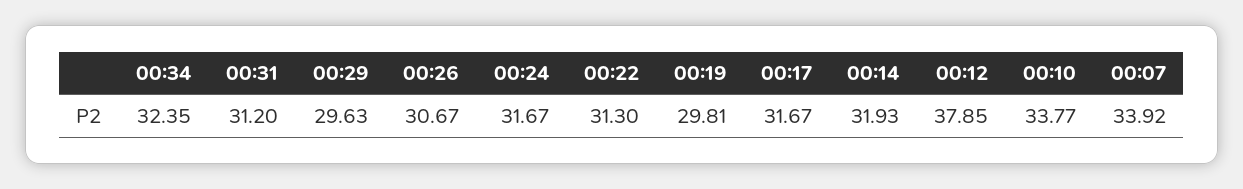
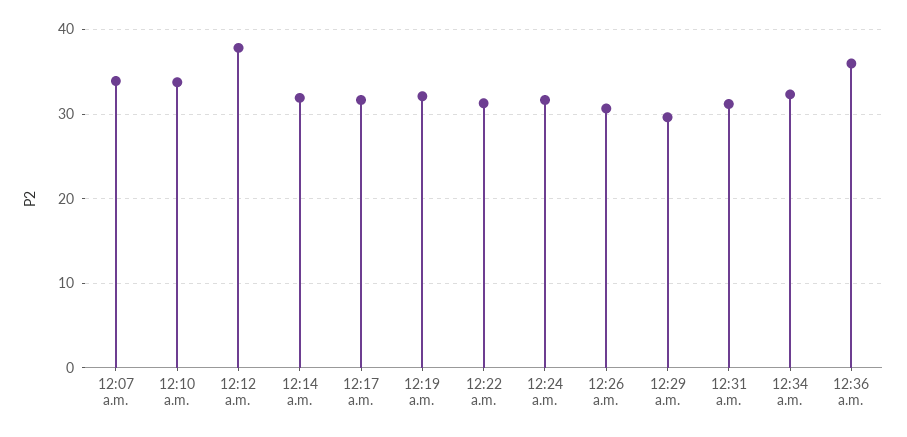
00:19: 29.81 -> 32
12:36 a.m.: none -> 36

